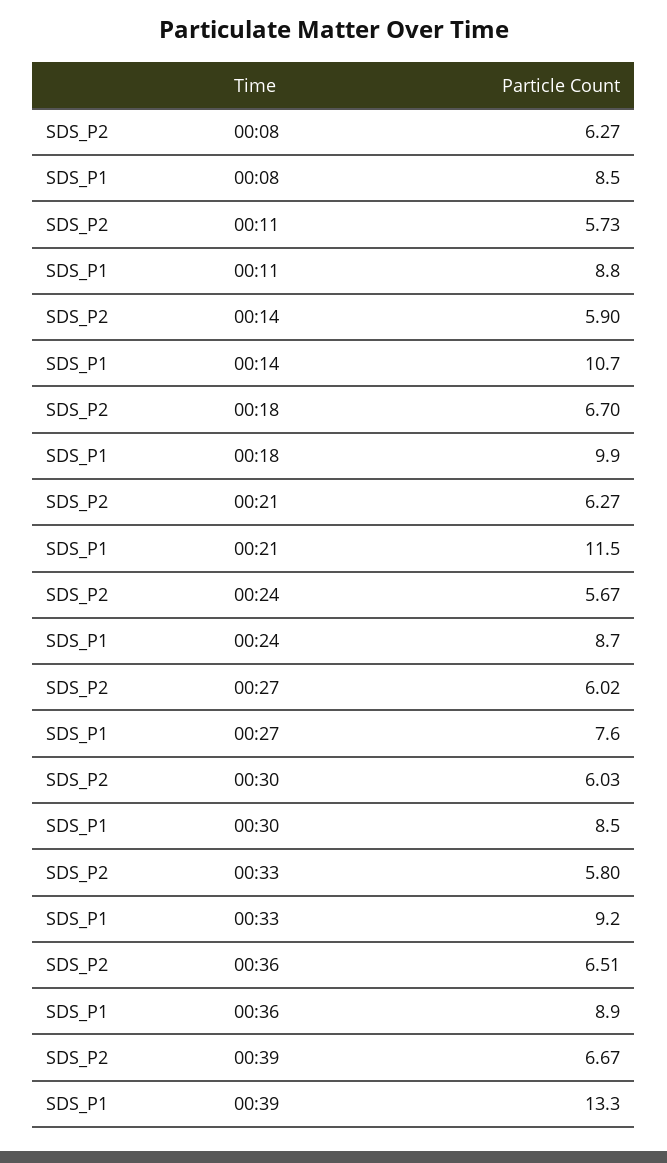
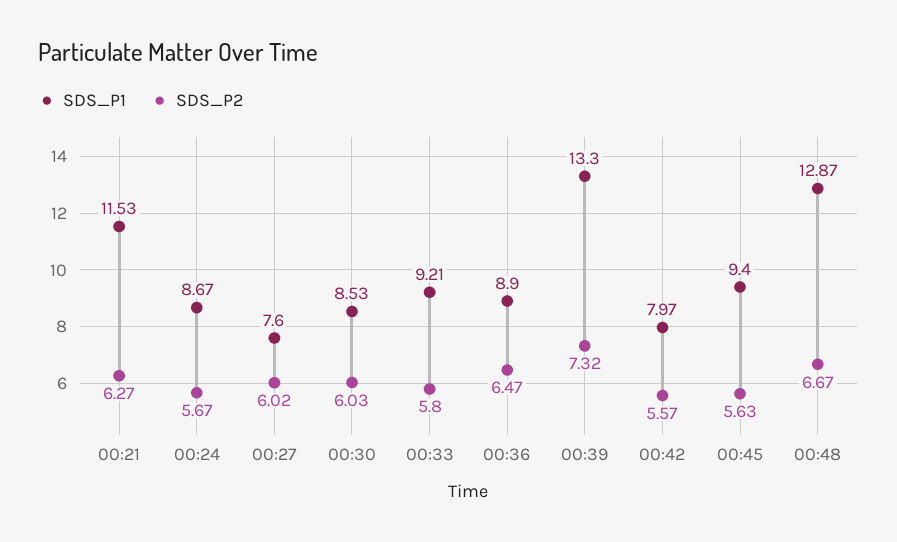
SDS_P2, 00:08: 6.27 -> none
SDS_P1, 00:08: 8.5 -> none
SDS_P2, 00:11: 5.73 -> none
SDS_P1, 00:11: 8.8 -> none
SDS_P2, 00:14: 5.9 -> none
SDS_P1, 00:14: 10.7 -> none
SDS_P2, 00:18: 6.7 -> none
SDS_P1, 00:18: 9.9 -> none
SDS_P2, 00:36: 6.51 -> 6.47
SDS_P2, 00:39: 6.67 -> 7.32
SDS_P1, 00:42: none -> 7.97
SDS_P2, 00:42: none -> 5.57
SDS_P1, 00:45: none -> 9.4
SDS_P2, 00:45: none -> 5.63
SDS_P1, 00:48: none -> 12.87
SDS_P2, 00:48: none -> 6.67

